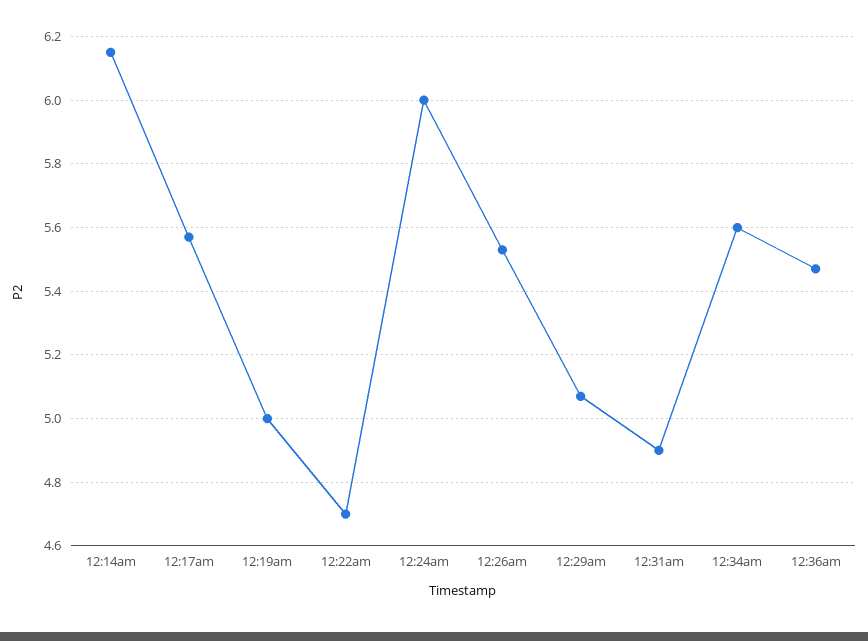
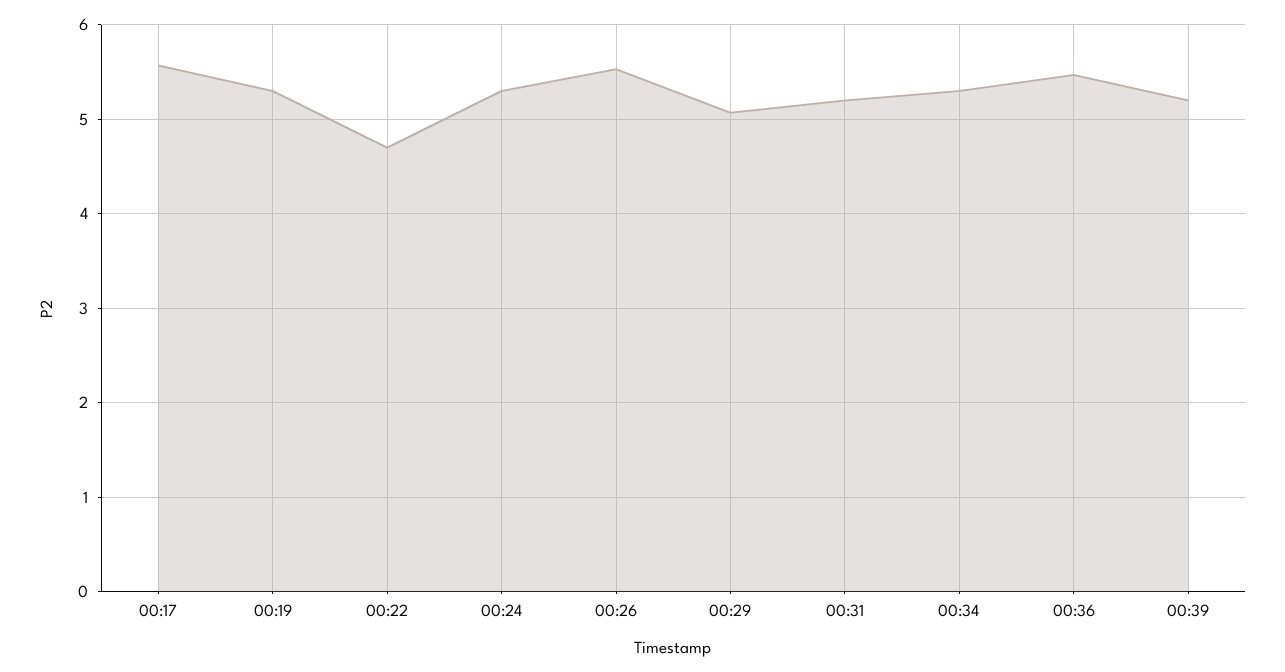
12:14am: 6.15 -> none
12:19am: 5 -> 5.3
12:24am: 6 -> 5.3
12:31am: 4.9 -> 5.2
12:34am: 5.6 -> 5.3
00:39: none -> 5.2

